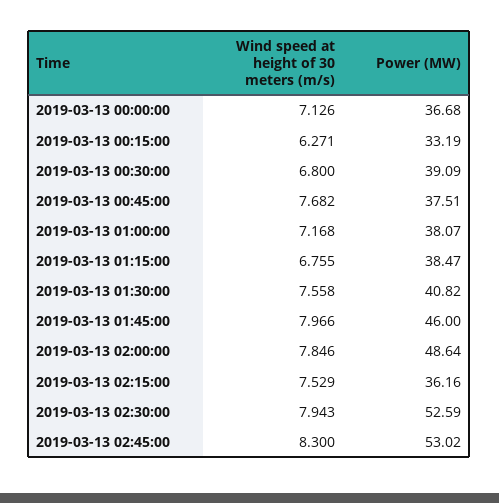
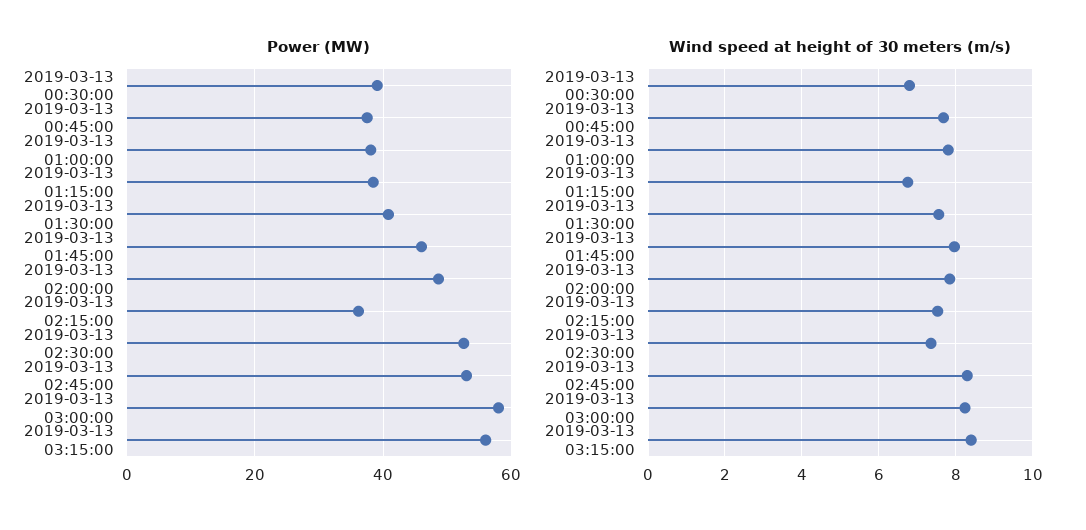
Wind speed at height of 30 meters (m/s), 2019-03-13 00:00:00: 7.126 -> none
Power (MW), 2019-03-13 00:00:00: 36.68 -> none
Wind speed at height of 30 meters (m/s), 2019-03-13 00:15:00: 6.271 -> none
Power (MW), 2019-03-13 00:15:00: 33.19 -> none
Wind speed at height of 30 meters (m/s), 2019-03-13 01:00:00: 7.168 -> 7.8
Wind speed at height of 30 meters (m/s), 2019-03-13 02:30:00: 7.943 -> 7.4
Power (MW), 2019-03-13 03:00:00: none -> 58
Power (MW), 2019-03-13 03:15:00: none -> 56
Wind speed at height of 30 meters (m/s), 2019-03-13 03:00:00: none -> 8.2
Wind speed at height of 30 meters (m/s), 2019-03-13 03:15:00: none -> 8.4

